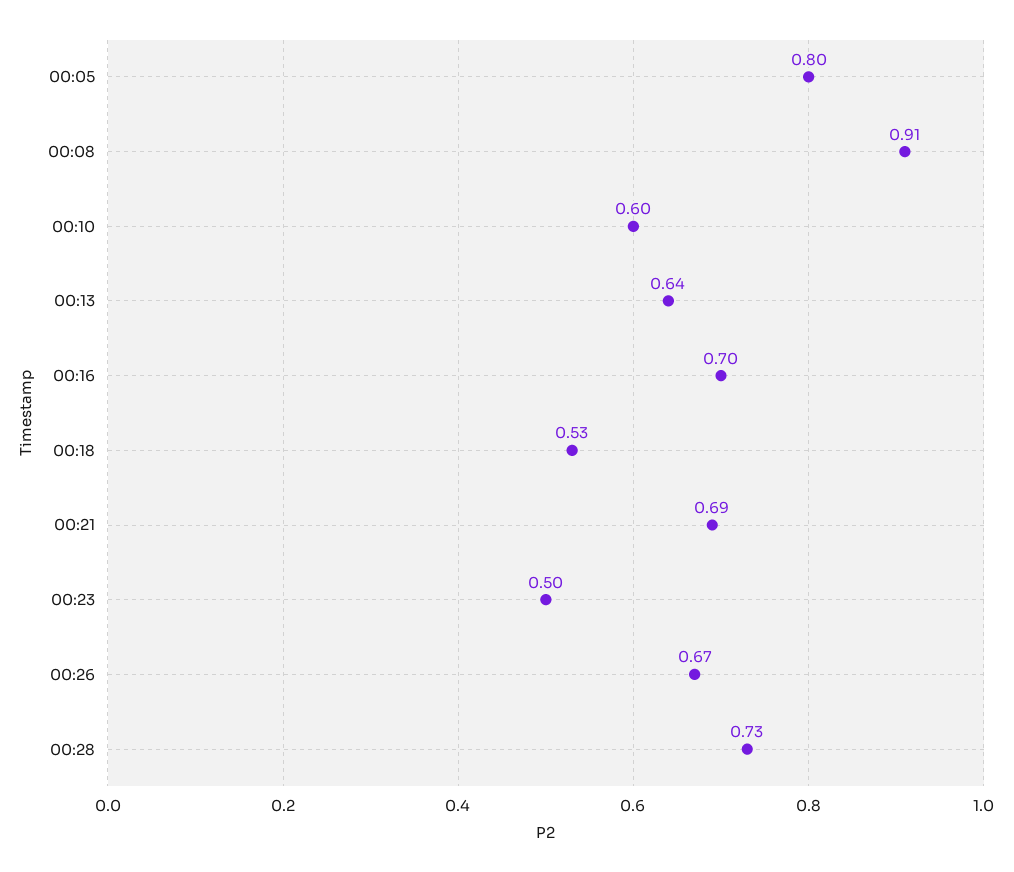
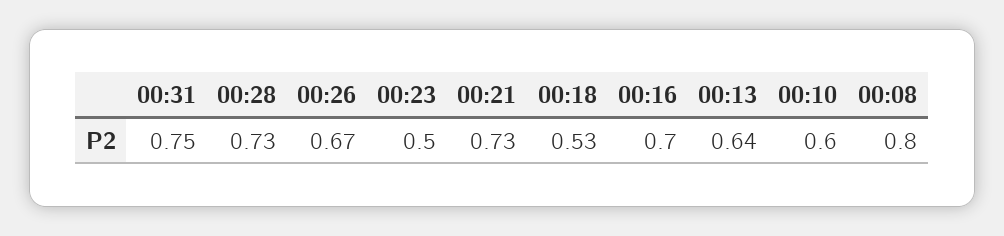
00:05: 0.8 -> none
00:08: 0.91 -> 0.8
00:21: 0.69 -> 0.73
00:31: none -> 0.75

